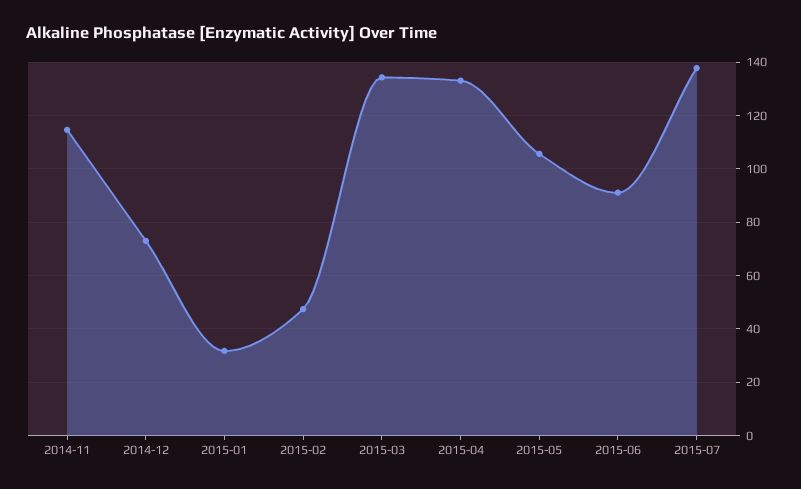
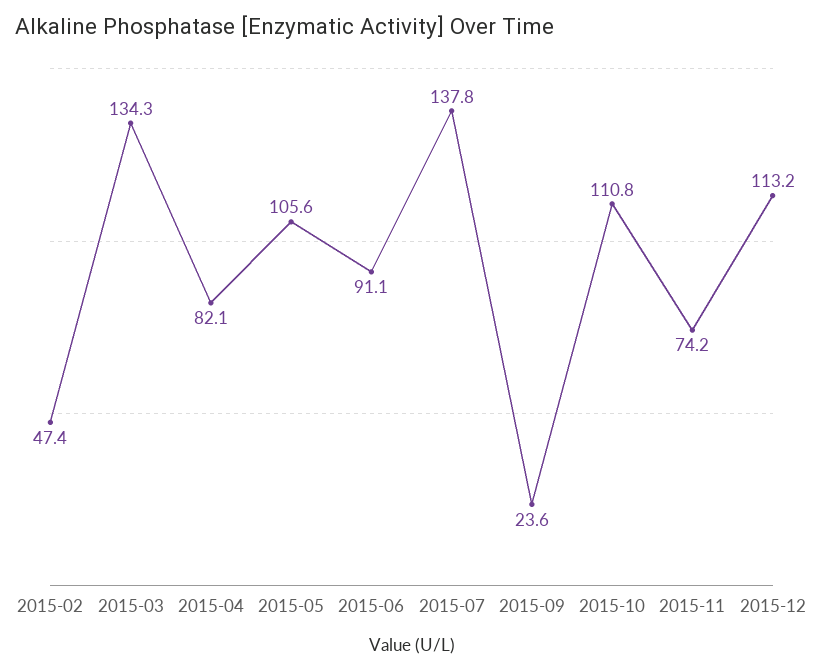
2014-11: 115 -> none
2014-12: 72.5 -> none
2015-01: 32.5 -> none
2015-04: 132.5 -> 82.1
2015-09: none -> 23.6
2015-10: none -> 110.8
2015-11: none -> 74.2
2015-12: none -> 113.2

